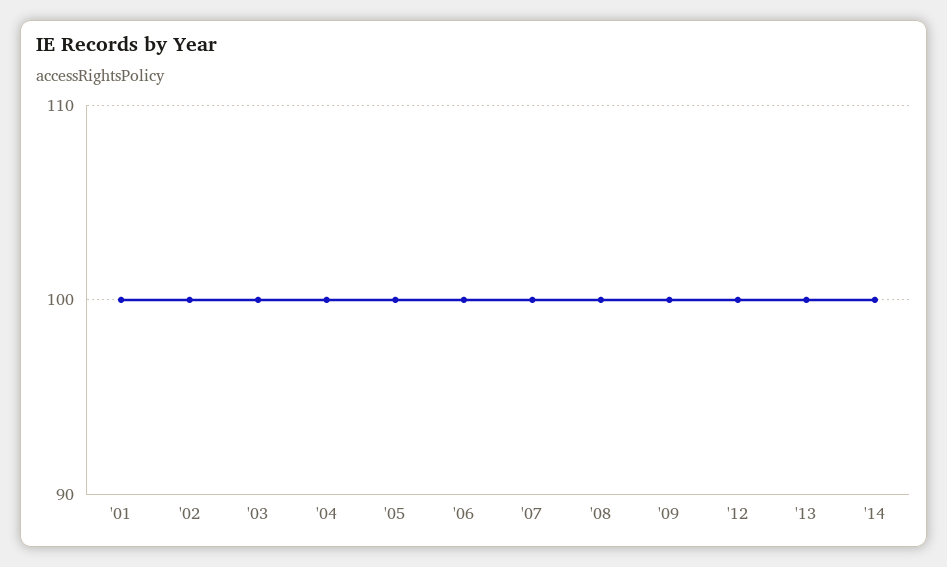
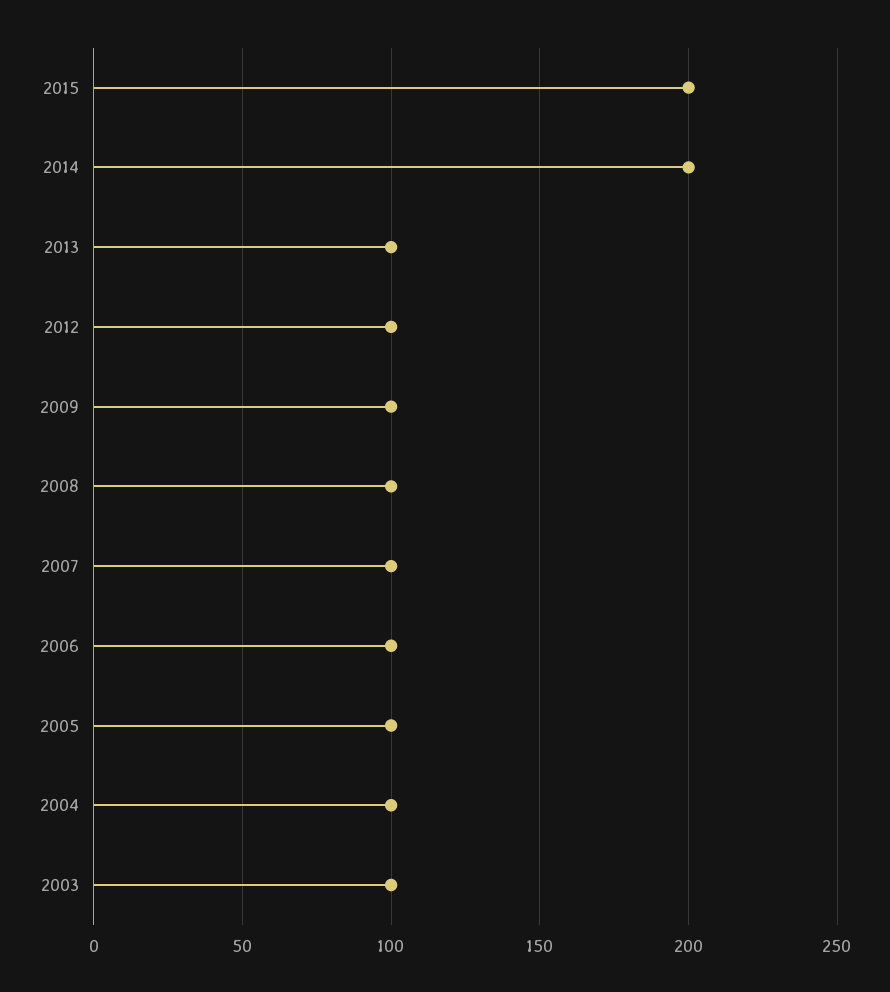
'01: 100 -> none
'02: 100 -> none
'14: 100 -> 200
2015: none -> 200

